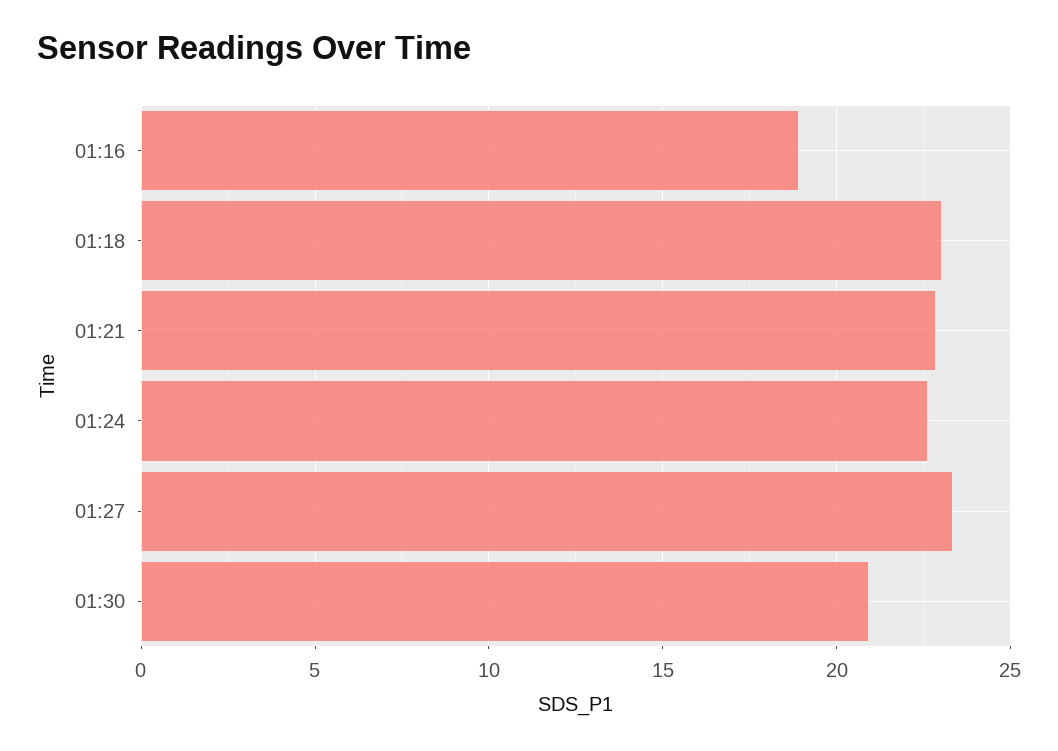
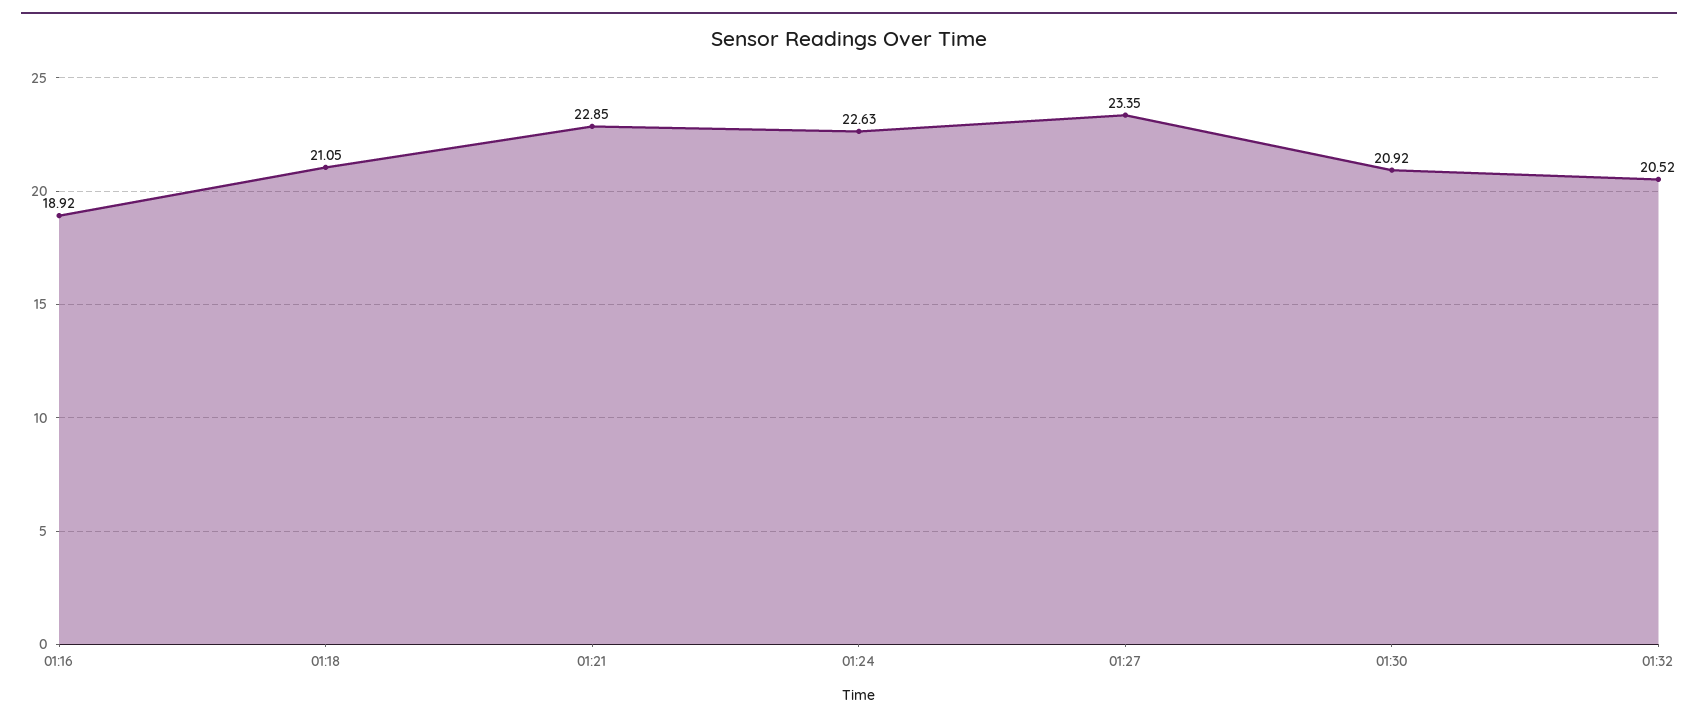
01:18: 23 -> 21.05
01:32: none -> 20.52

